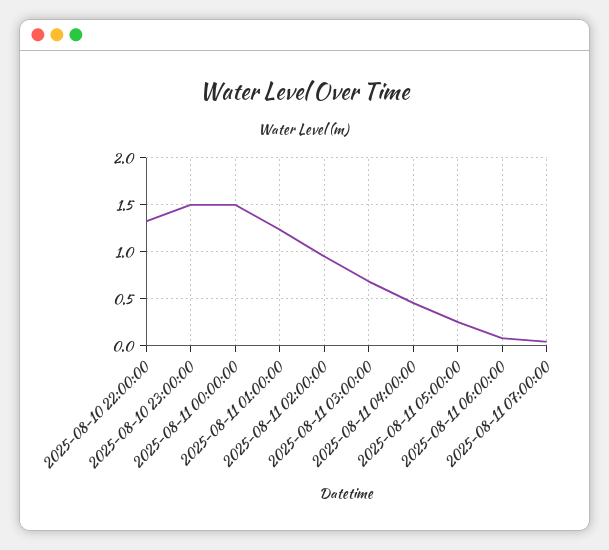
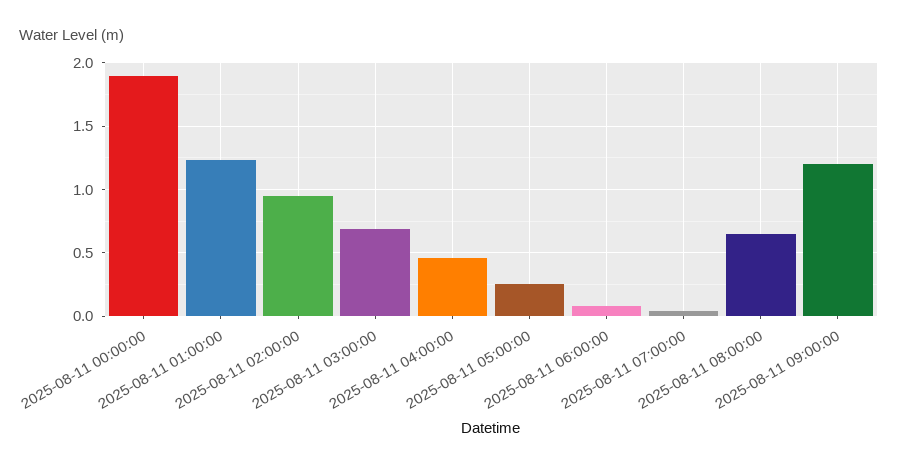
2025-08-10 22:00:00: 1.3 -> none
2025-08-10 23:00:00: 1.5 -> none
2025-08-11 00:00:00: 1.5 -> 1.9
2025-08-11 08:00:00: none -> 0.65
2025-08-11 09:00:00: none -> 1.2

